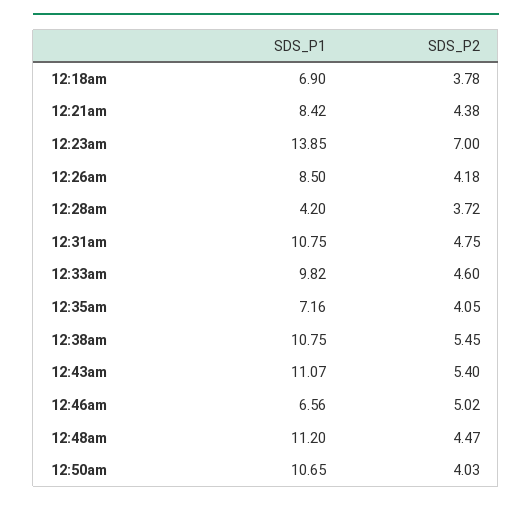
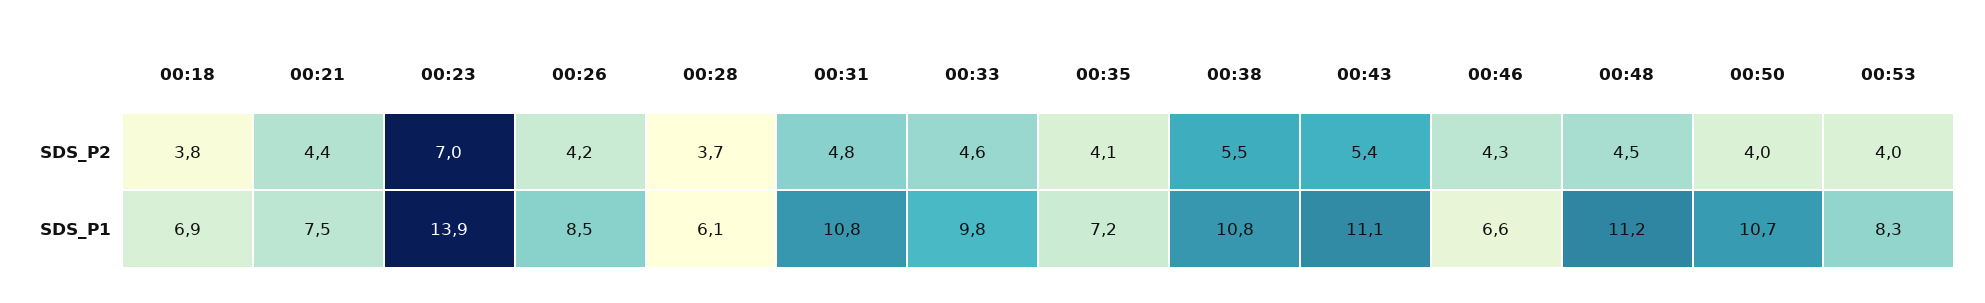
SDS_P1, 12:21am: 8.42 -> 7.5
SDS_P1, 12:28am: 4.2 -> 6.1
SDS_P2, 12:46am: 5.02 -> 4.3
SDS_P2, 00:53: none -> 4
SDS_P1, 00:53: none -> 8.3

